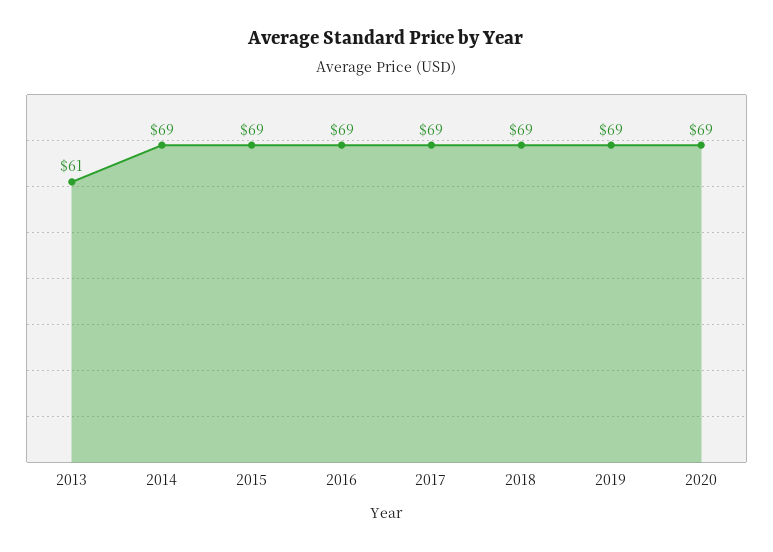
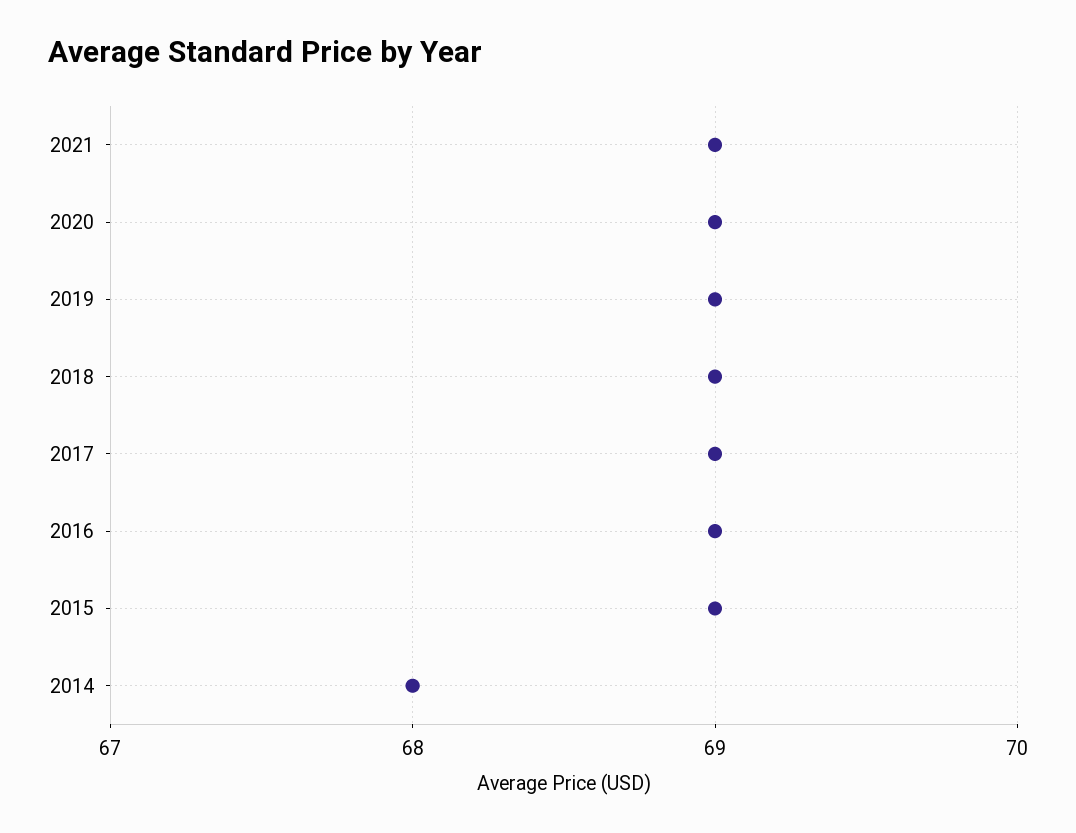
2013: 61 -> none
2014: 69 -> 68
2021: none -> 69

